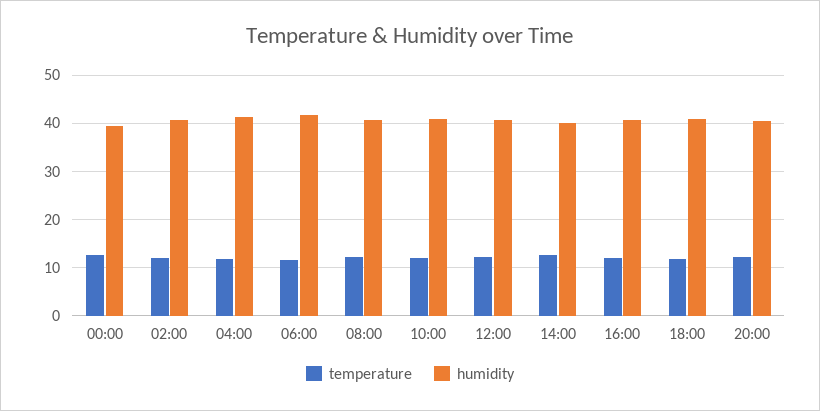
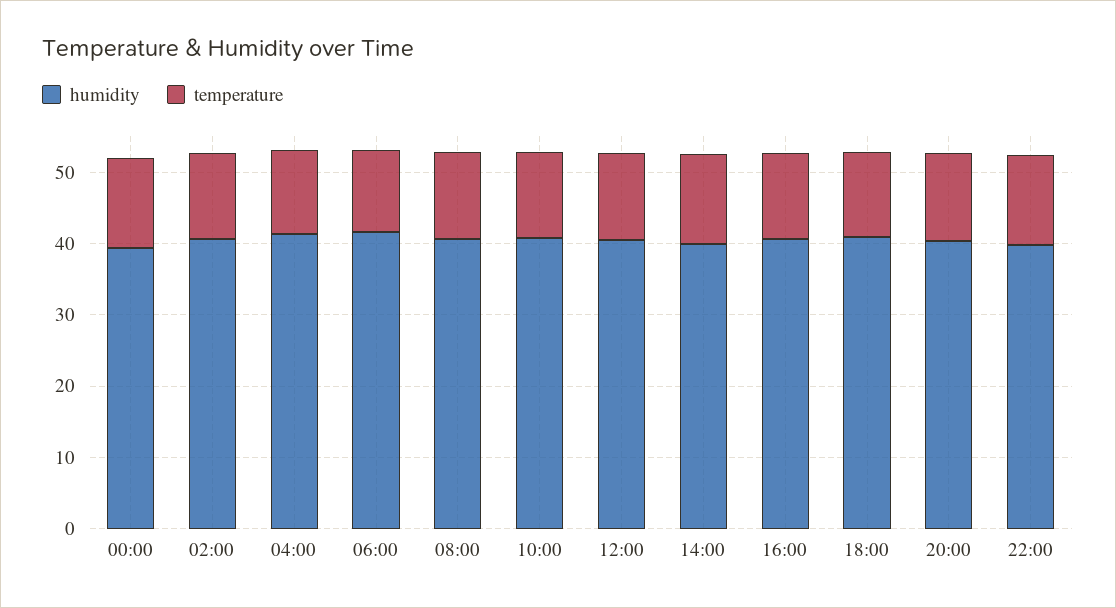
humidity, 22:00: none -> 40
temperature, 22:00: none -> 12

